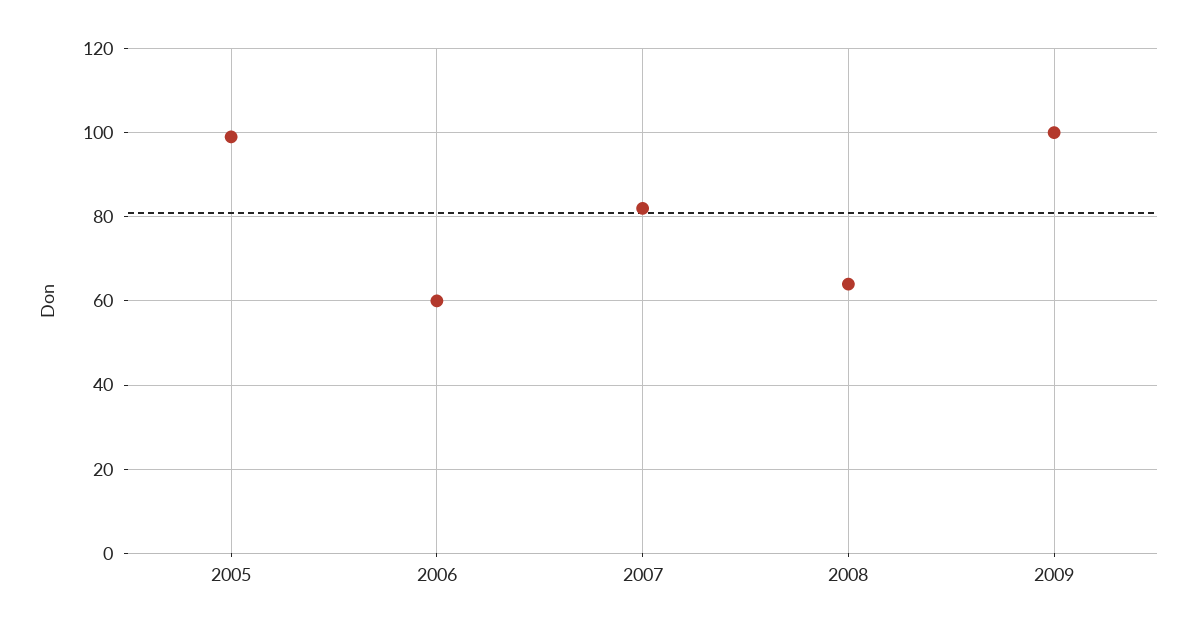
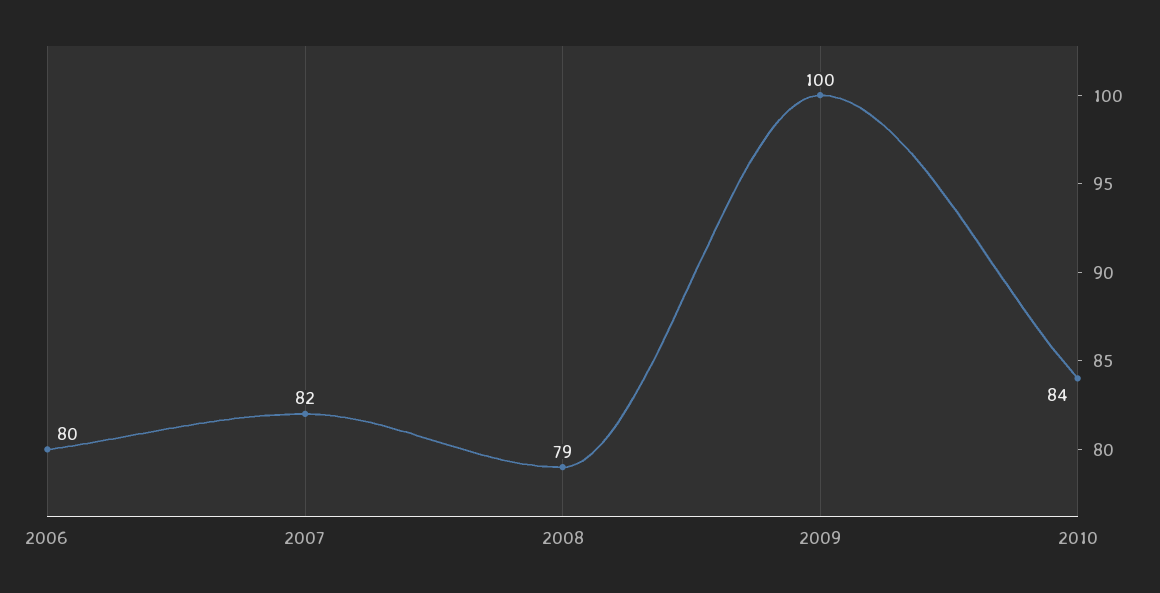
2005: 100 -> none
2006: 60 -> 80
2008: 65 -> 79
2010: none -> 84

